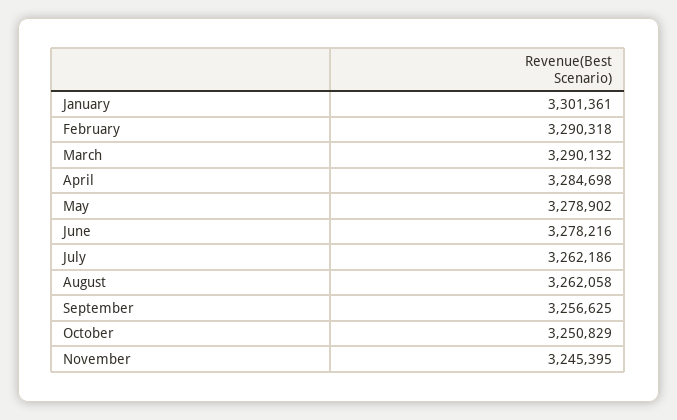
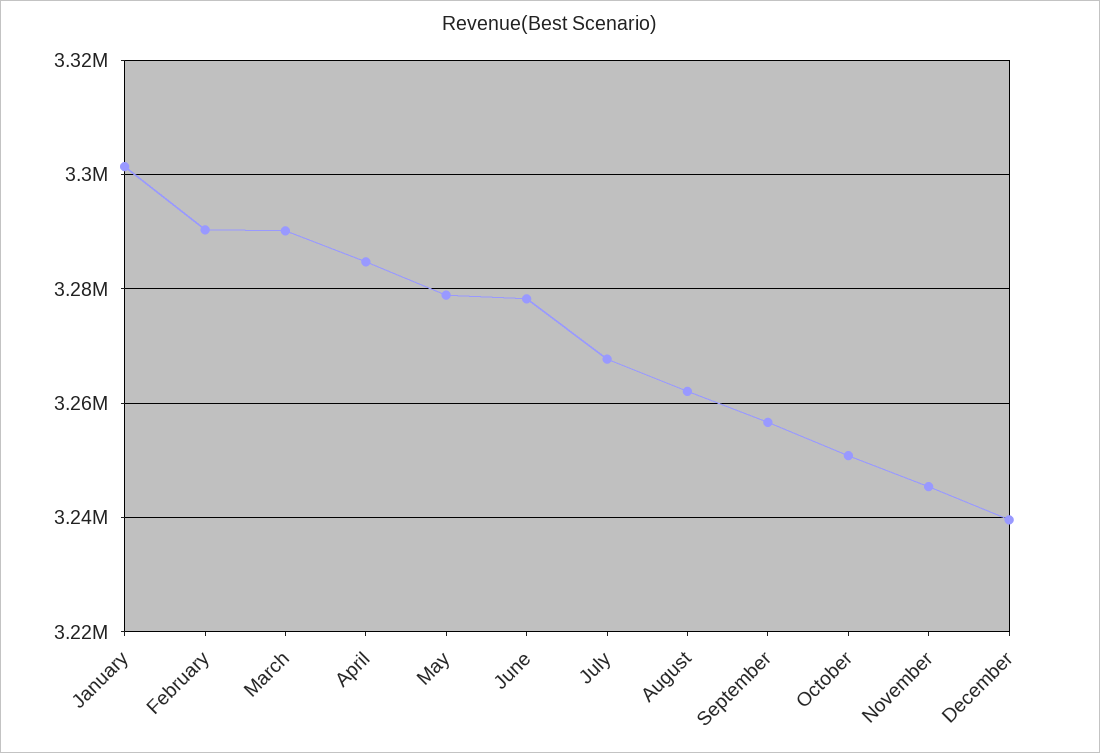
July: 3262186 -> 3268000
December: none -> 3240000

